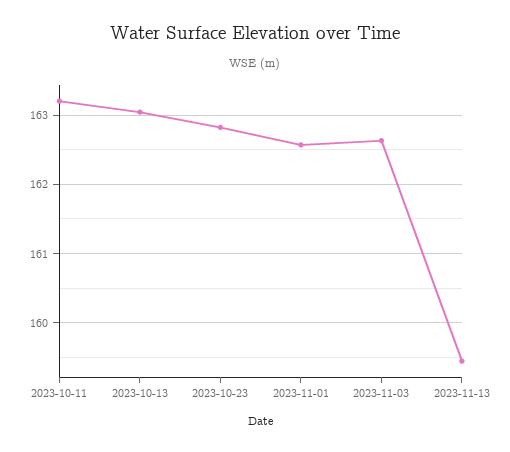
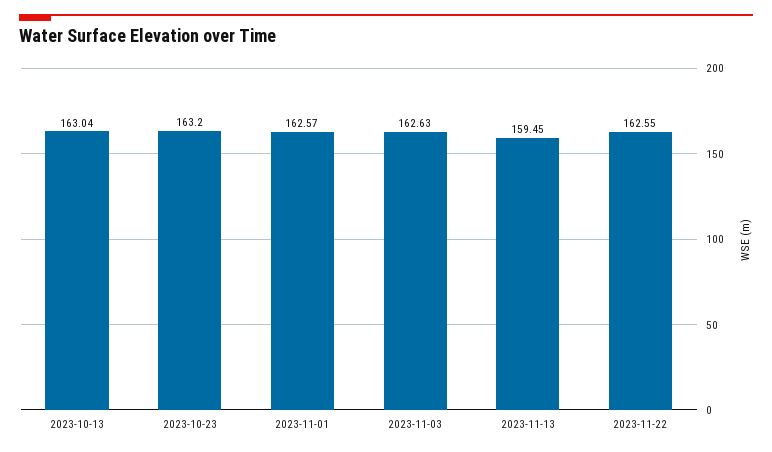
2023-10-11: 163.2 -> none
2023-10-23: 162.8 -> 163.2
2023-11-22: none -> 162.55

